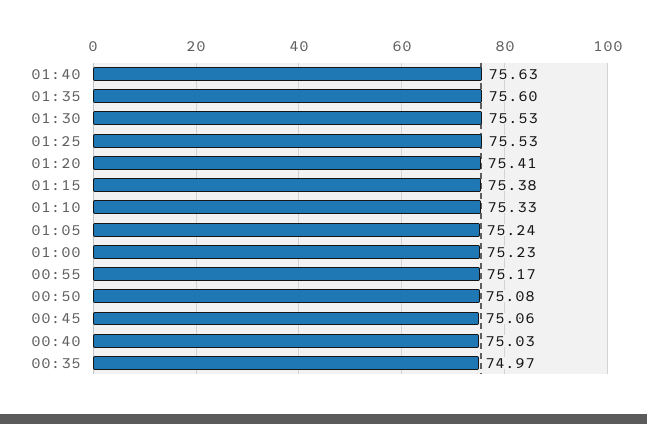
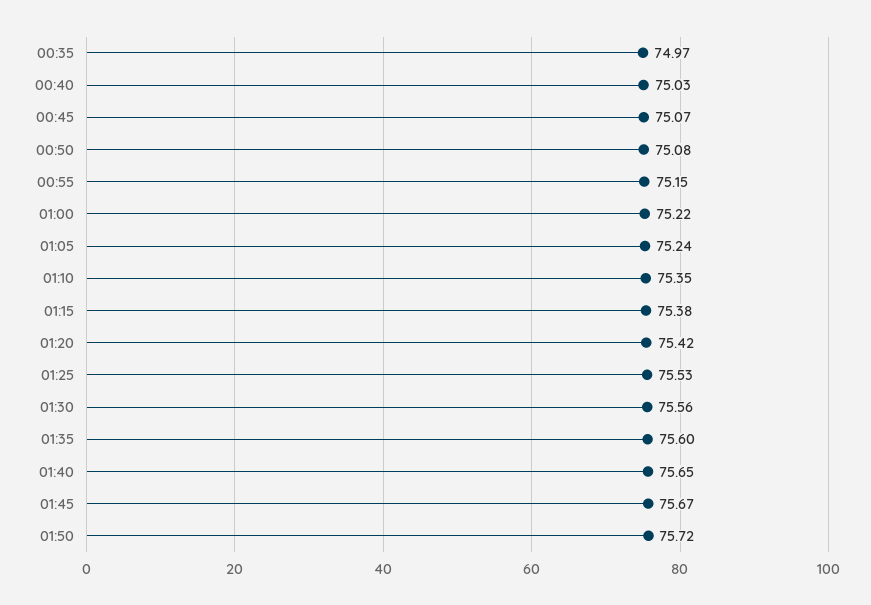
01:40: 75.63 -> 75.65
01:30: 75.53 -> 75.56
01:20: 75.41 -> 75.42
01:10: 75.33 -> 75.35
01:00: 75.23 -> 75.22
00:55: 75.17 -> 75.15
00:45: 75.06 -> 75.07
01:45: none -> 75.67
01:50: none -> 75.72

